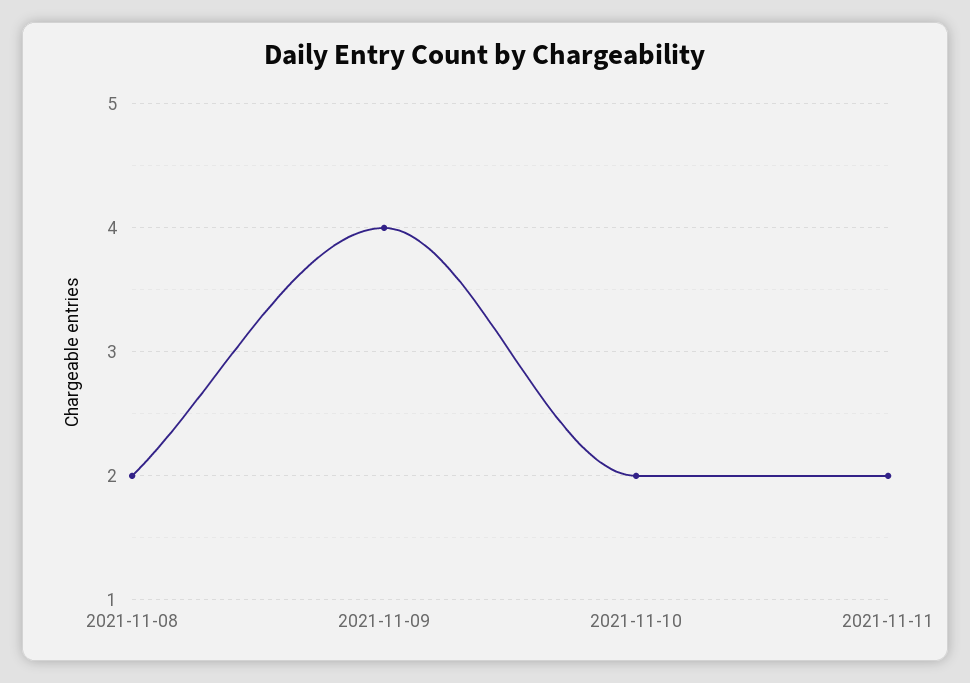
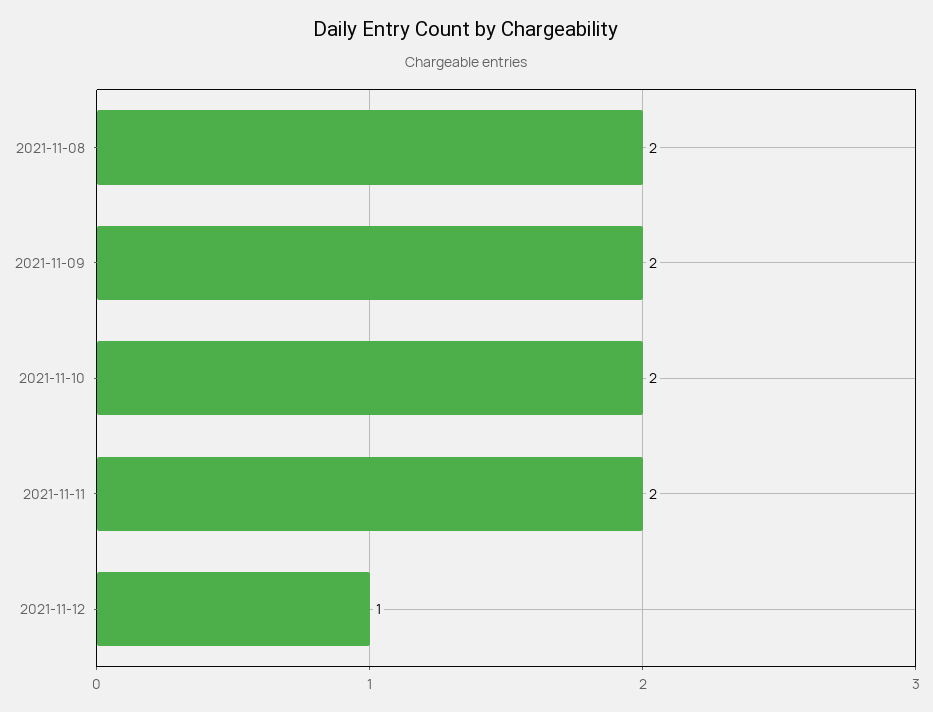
2021-11-09: 4 -> 2
2021-11-12: none -> 1

